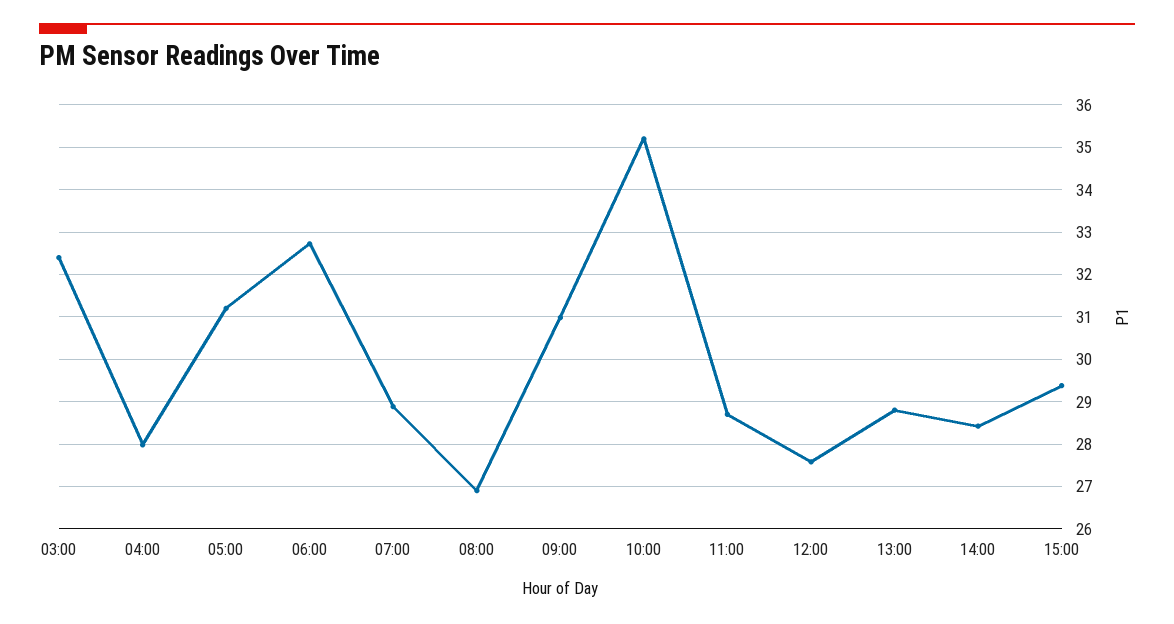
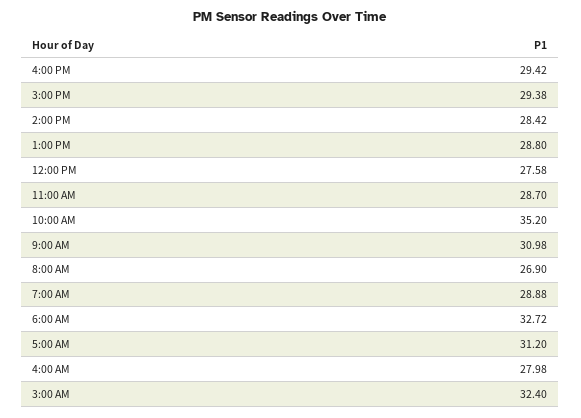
4:00 PM: none -> 29.42

